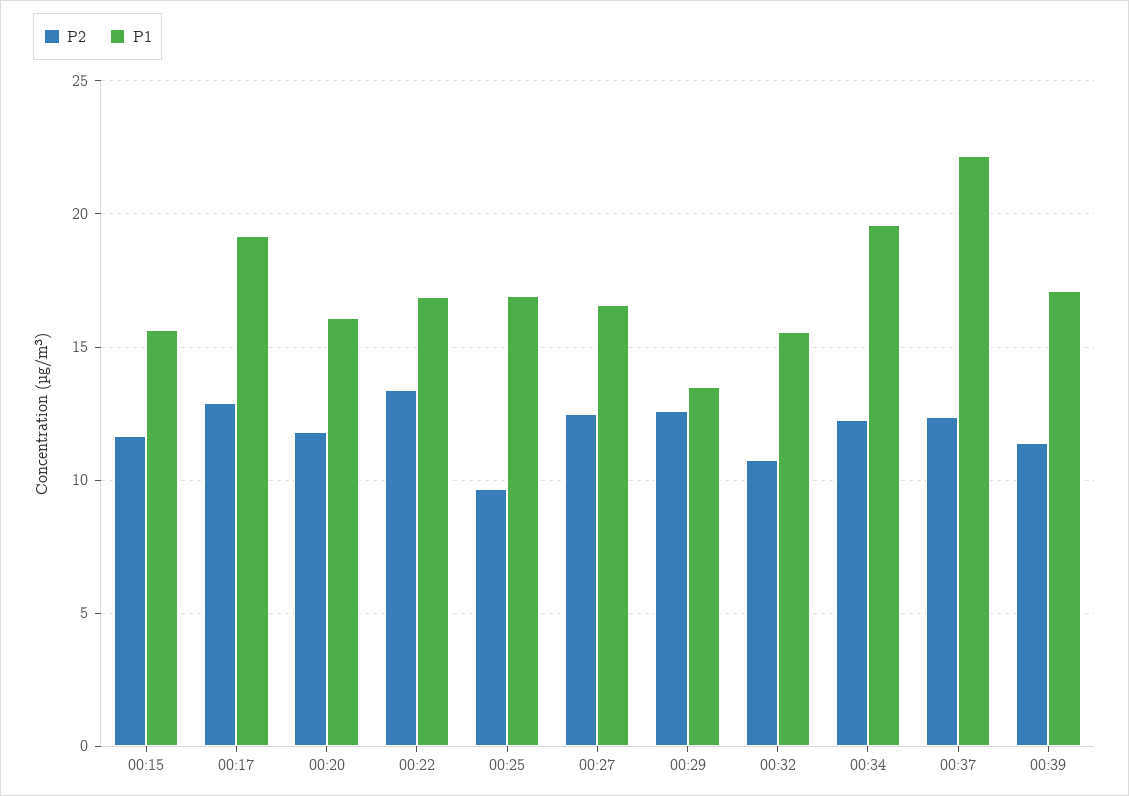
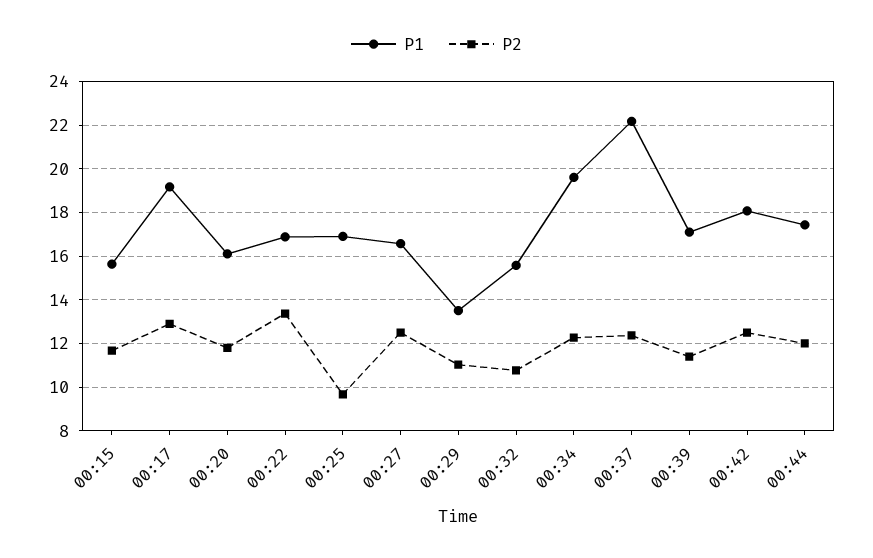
P2, 00:29: 12.5 -> 11
P1, 00:42: none -> 18
P2, 00:42: none -> 12.5
P1, 00:44: none -> 17.5
P2, 00:44: none -> 12

